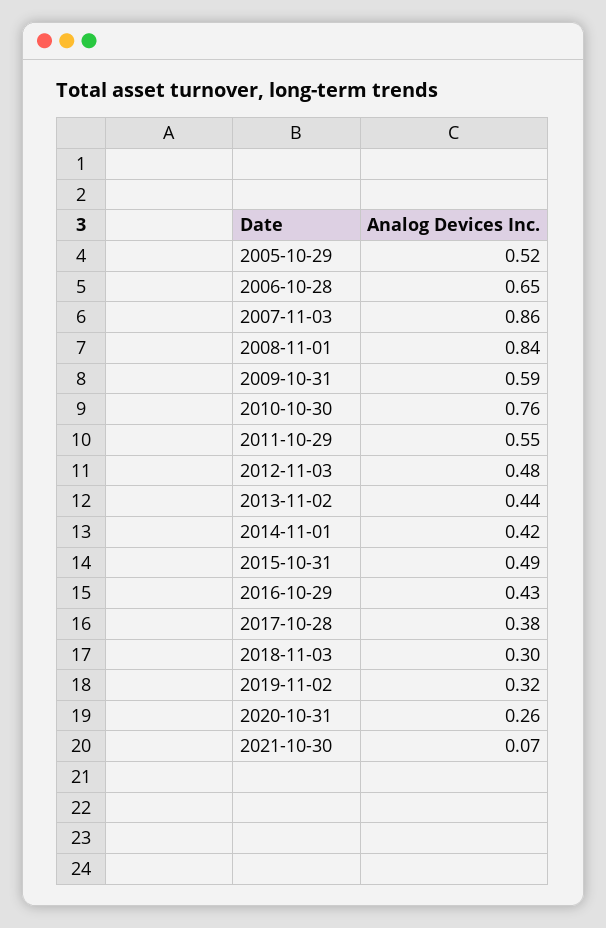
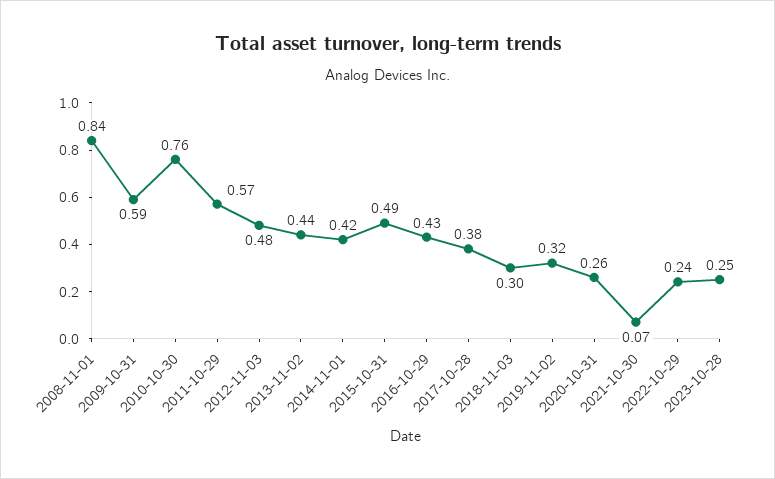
2005-10-29: 0.52 -> none
2006-10-28: 0.65 -> none
2007-11-03: 0.86 -> none
2011-10-29: 0.55 -> 0.57
2022-10-29: none -> 0.24
2023-10-28: none -> 0.25

